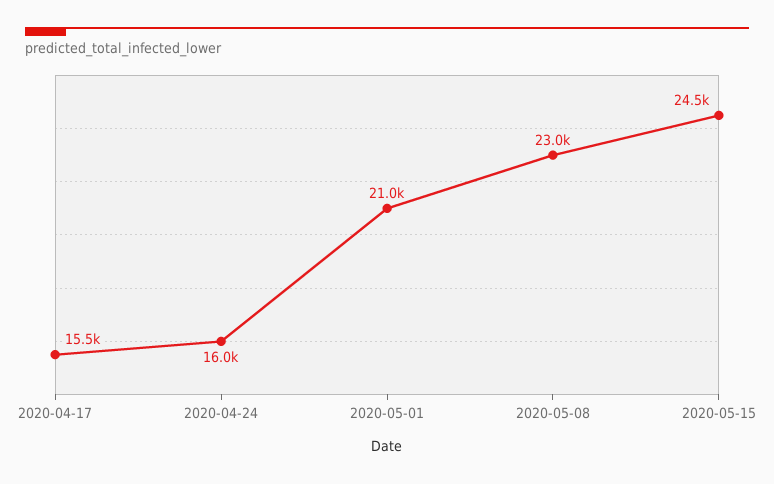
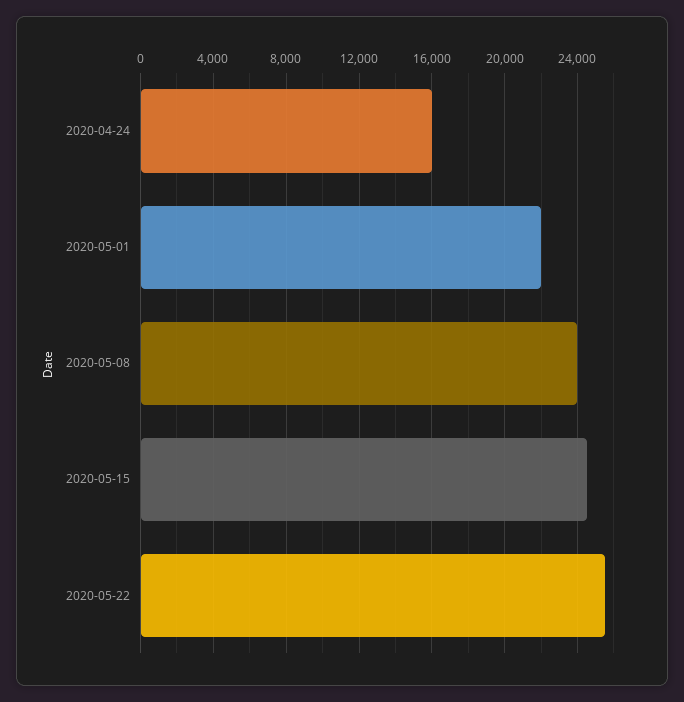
2020-04-17: 15500 -> none
2020-05-01: 21000 -> 22000
2020-05-08: 23000 -> 24000
2020-05-22: none -> 25500

